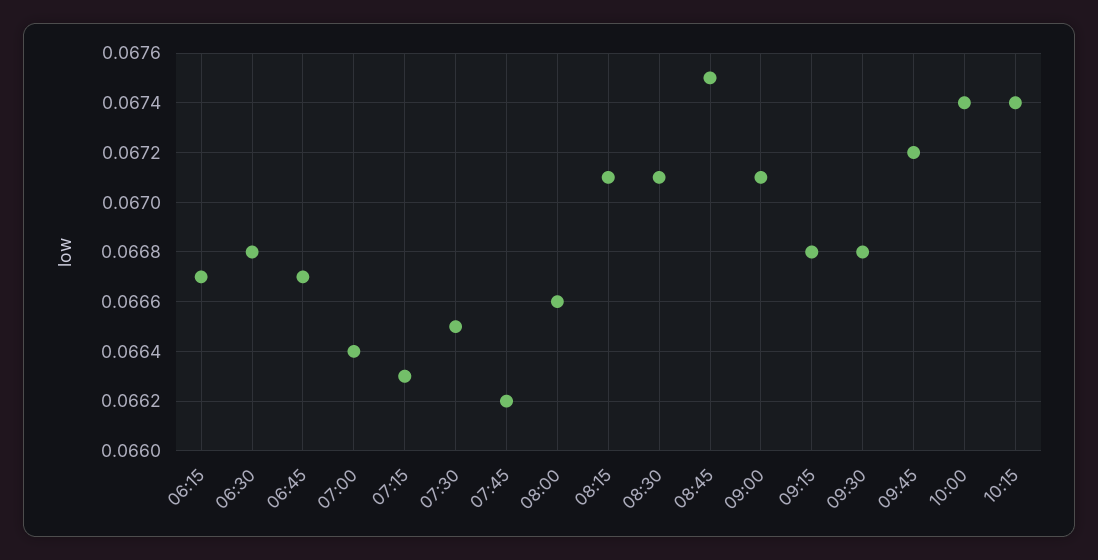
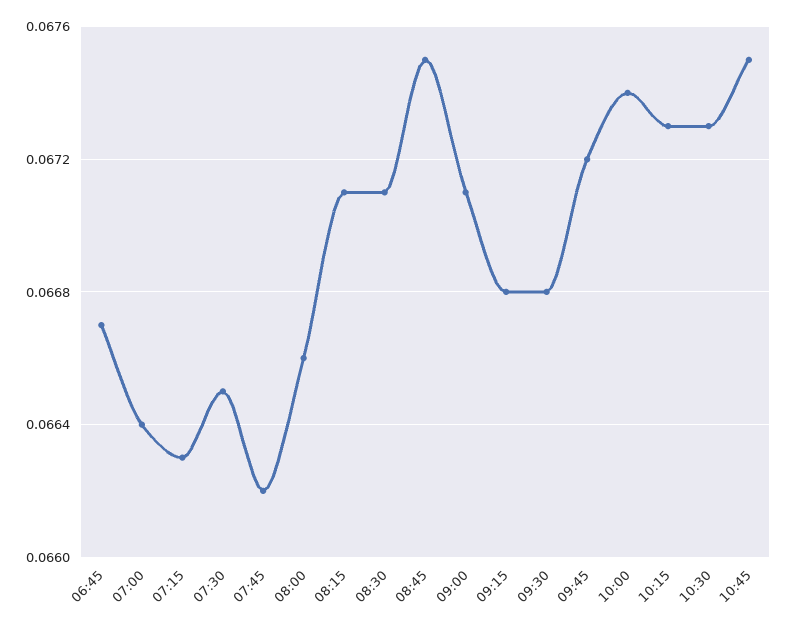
06:15: 0.0667 -> none
06:30: 0.0668 -> none
10:15: 0.0674 -> 0.0673
10:30: none -> 0.0673
10:45: none -> 0.0675

